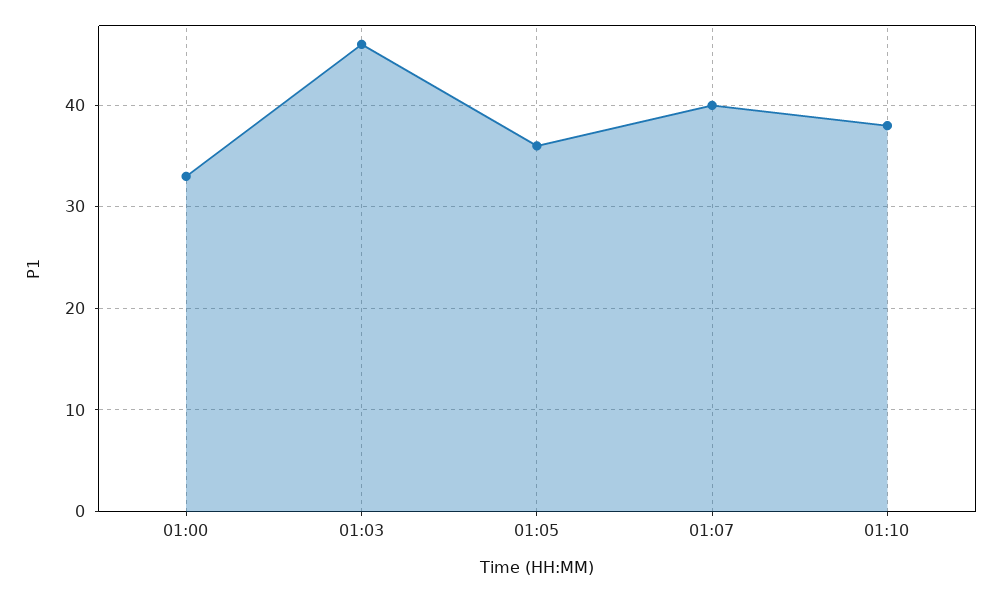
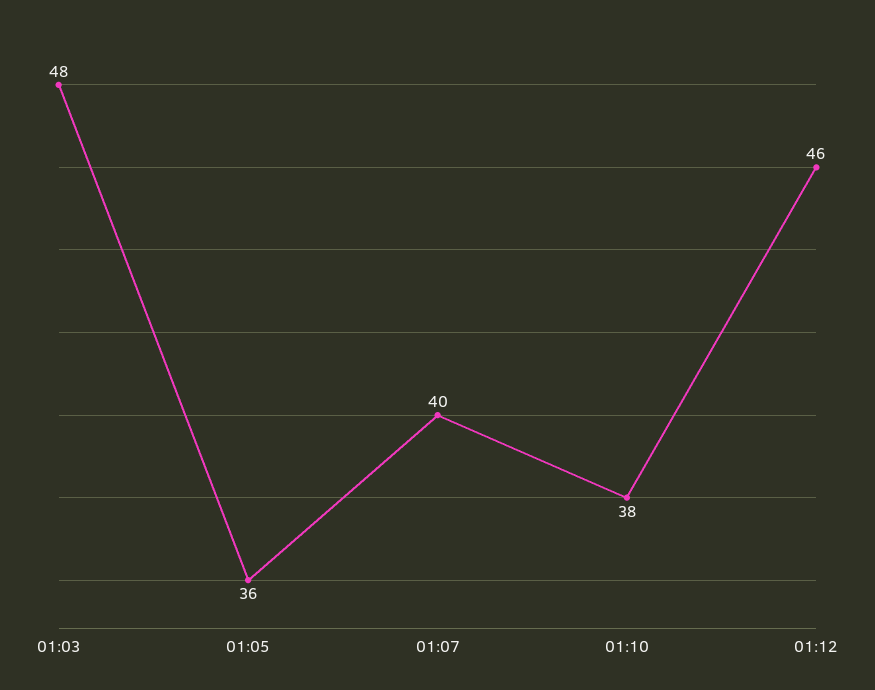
01:00: 33 -> none
01:03: 46 -> 48
01:12: none -> 46

